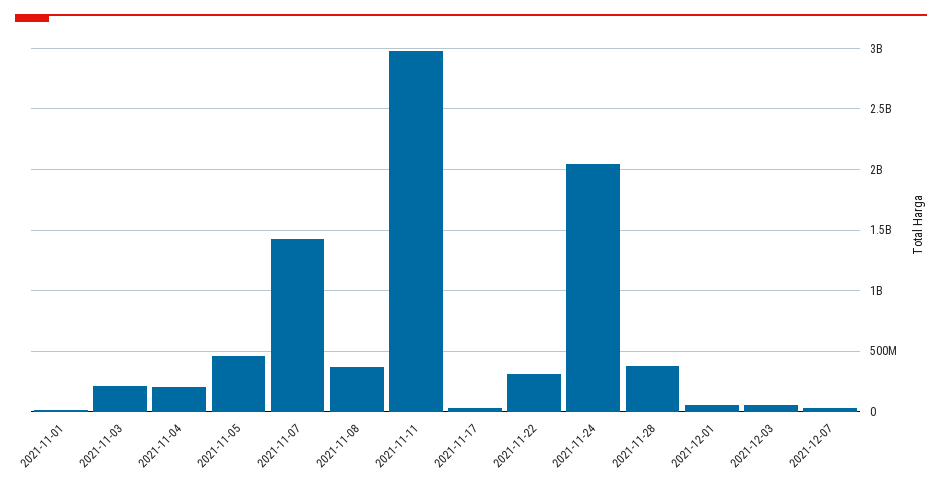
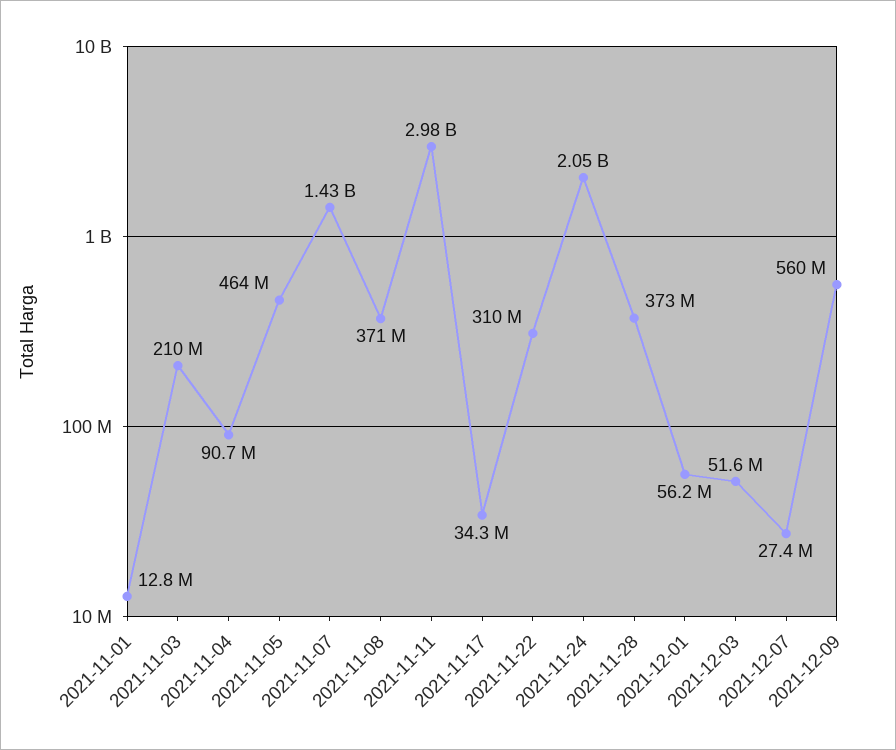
2021-11-04: 200000000 -> 90700000
2021-12-09: none -> 560000000

